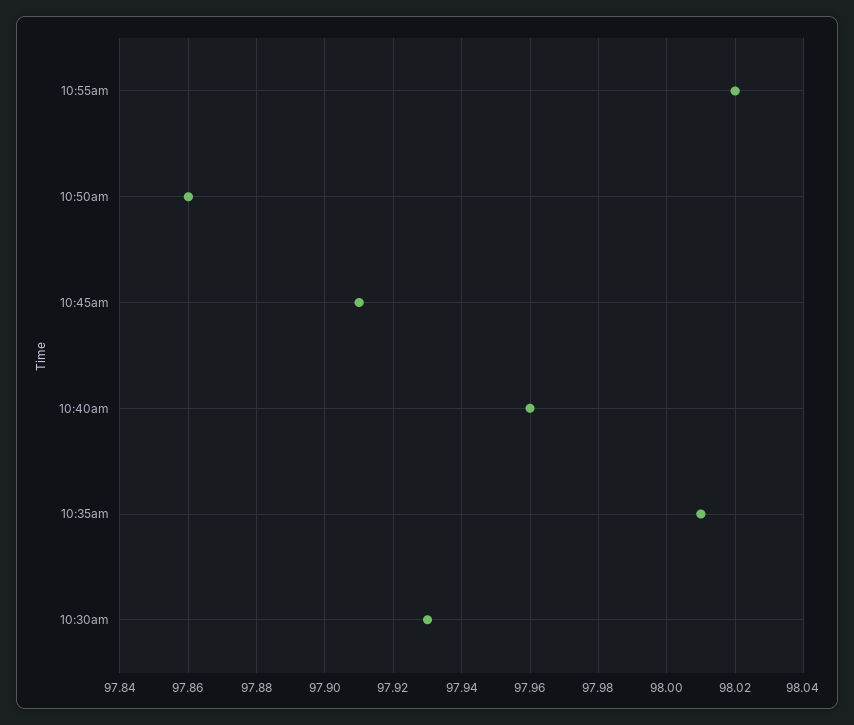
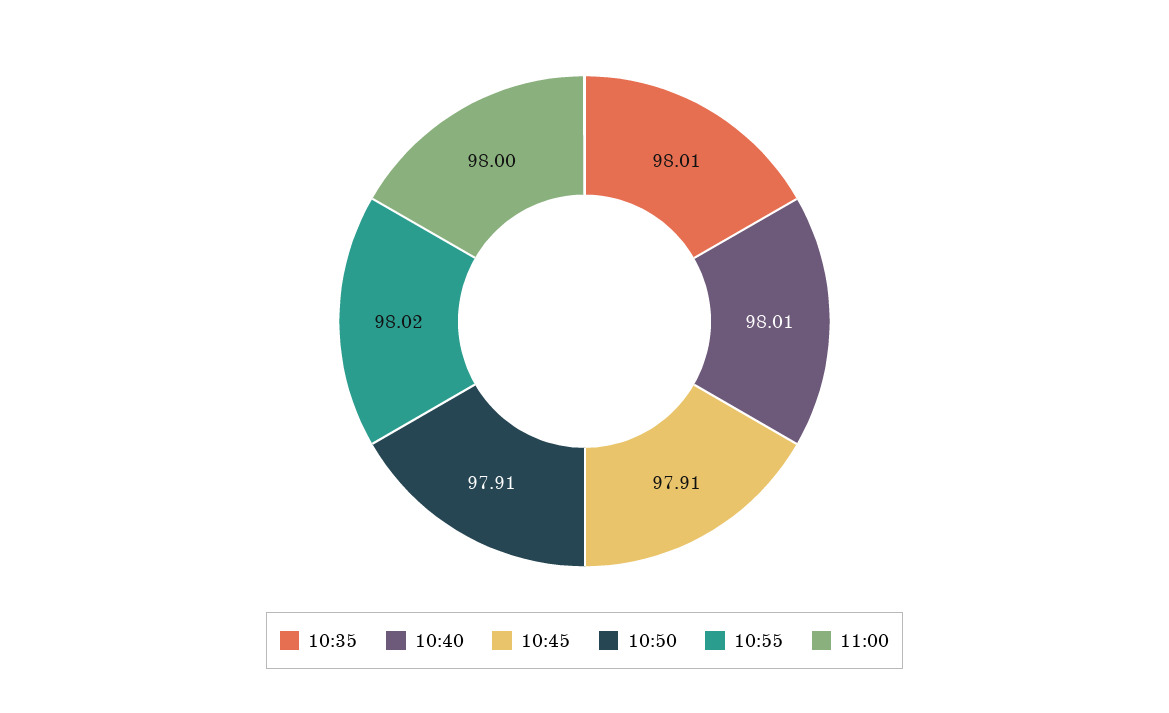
10:50am: 97.86 -> 97.91
10:40am: 97.96 -> 98.01
10:30am: 97.93 -> none
11:00: none -> 98

